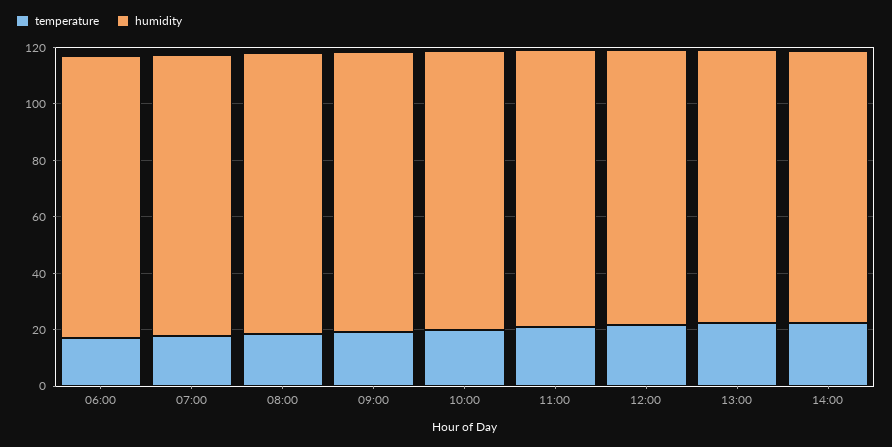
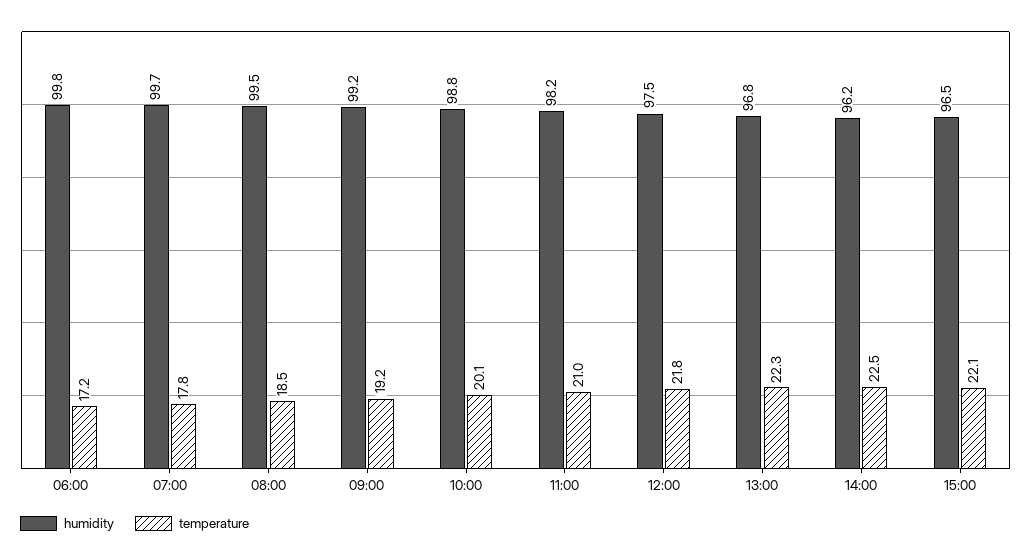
humidity, 15:00: none -> 96.5
temperature, 15:00: none -> 22.1

